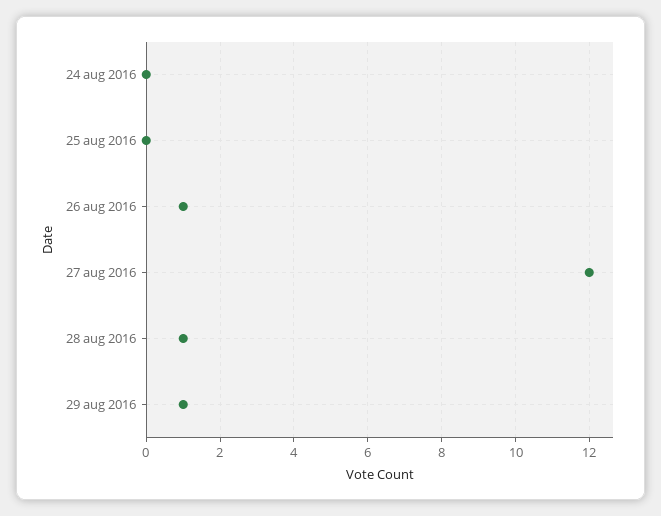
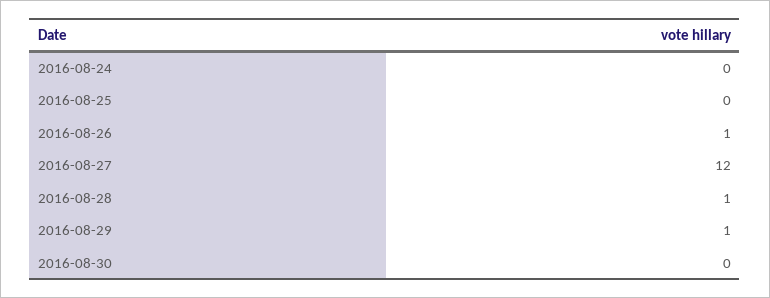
2016-08-30: none -> 0

